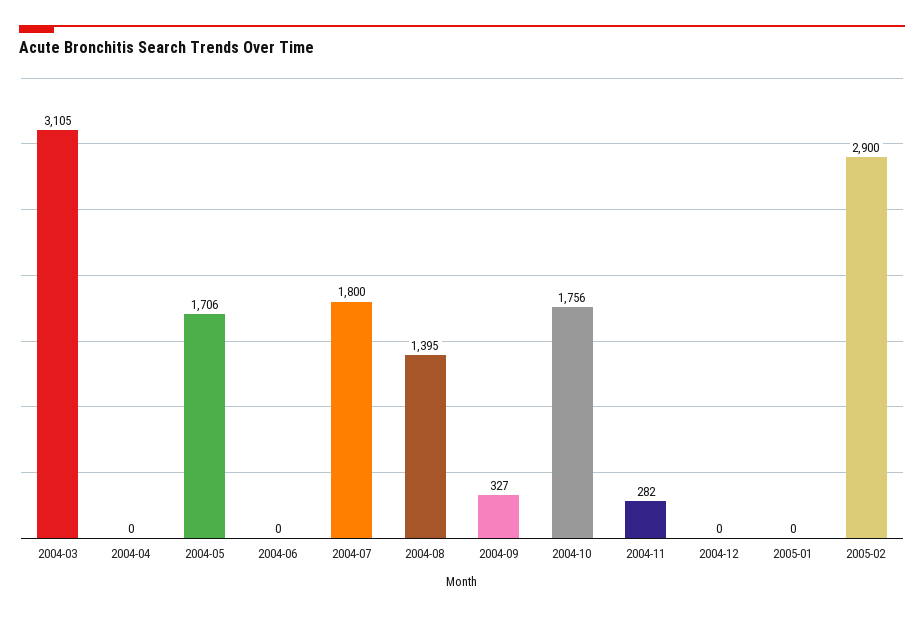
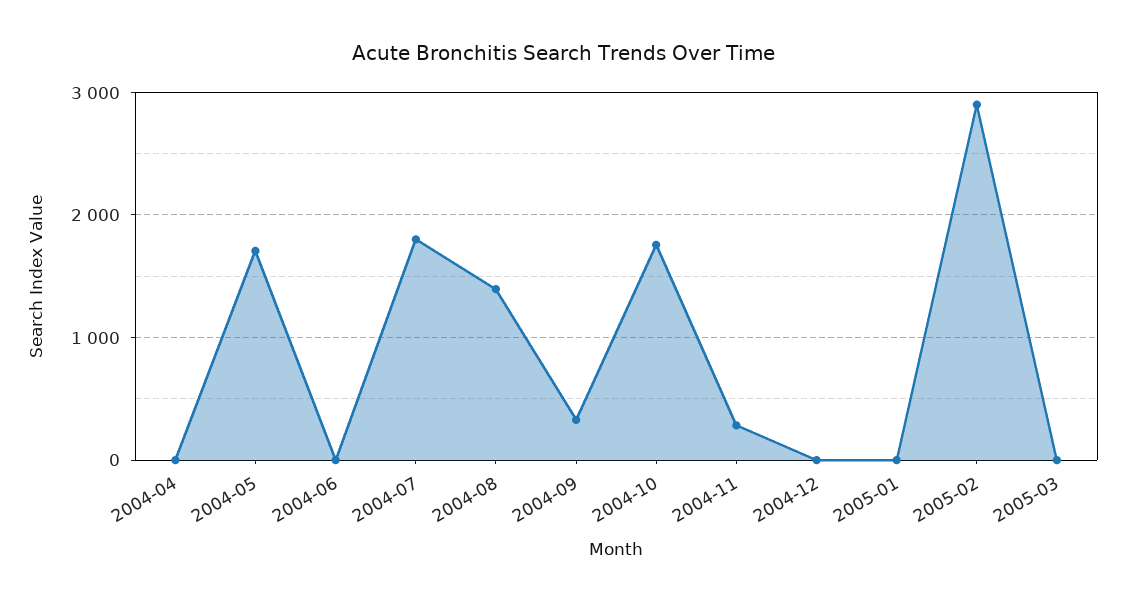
2004-03: 3105 -> none
2005-03: none -> 0

